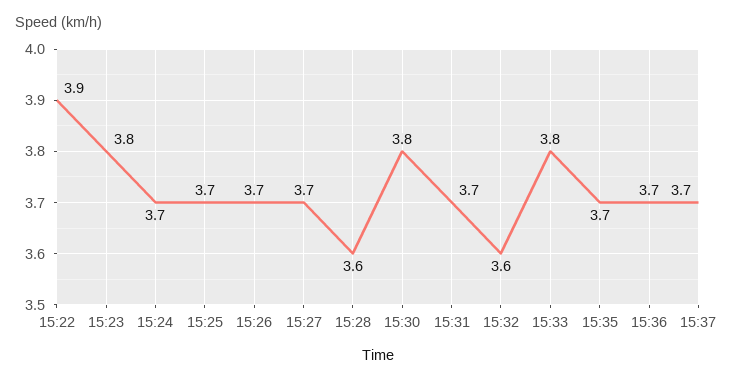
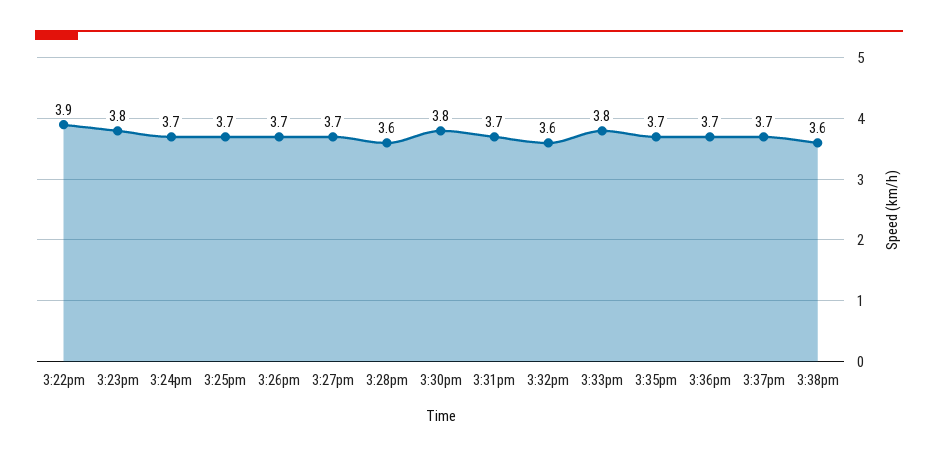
3:38pm: none -> 3.6

